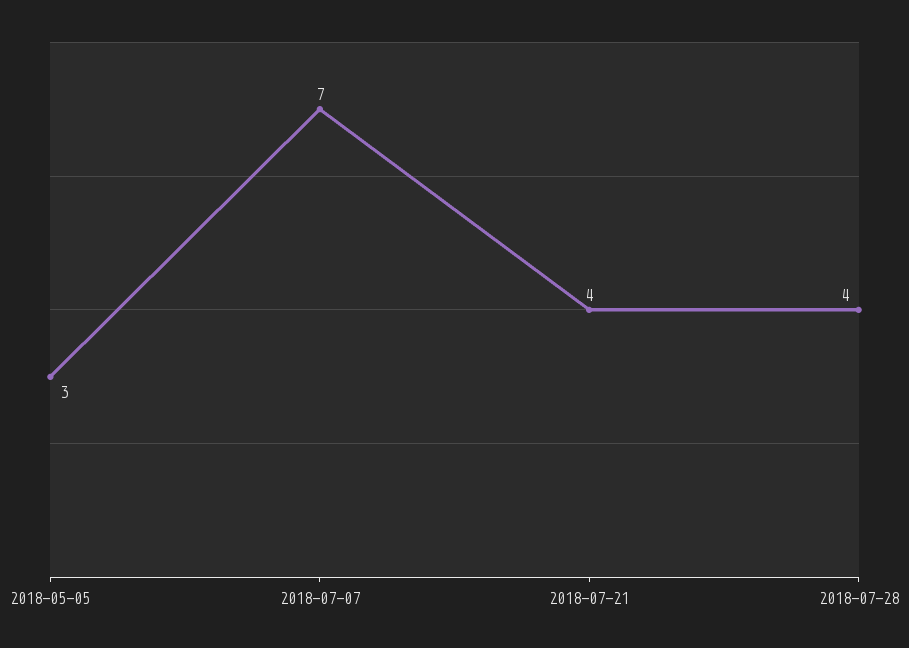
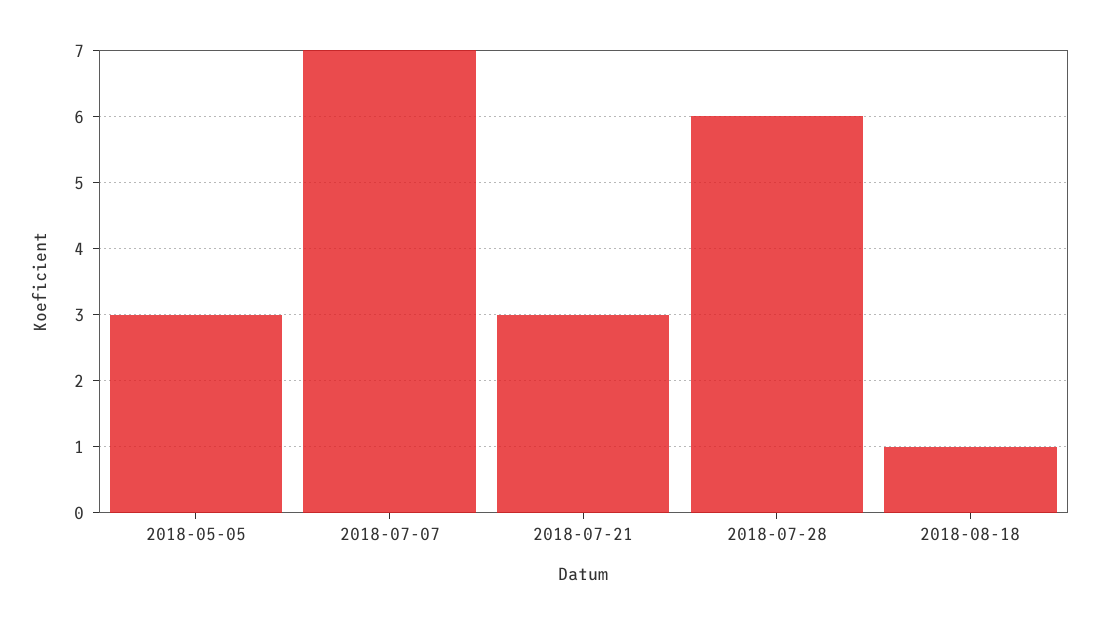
2018-07-21: 4 -> 3
2018-07-28: 4 -> 6
2018-08-18: none -> 1

